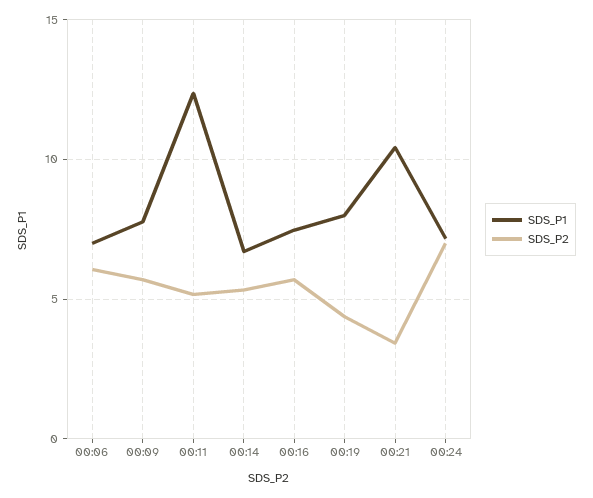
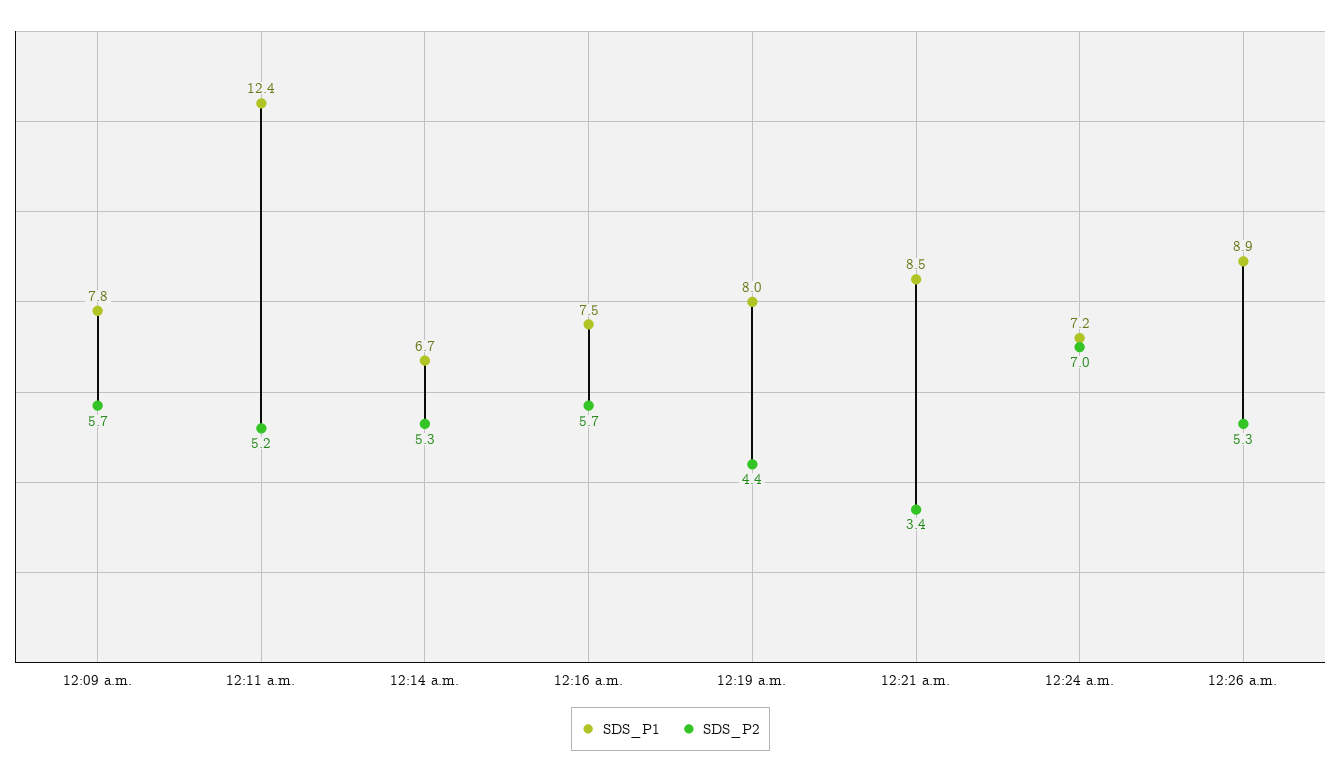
SDS_P1, 00:06: 7 -> none
SDS_P2, 00:06: 6 -> none
SDS_P1, 00:21: 10.5 -> 8.5
SDS_P1, 12:26 a.m.: none -> 8.9
SDS_P2, 12:26 a.m.: none -> 5.3

